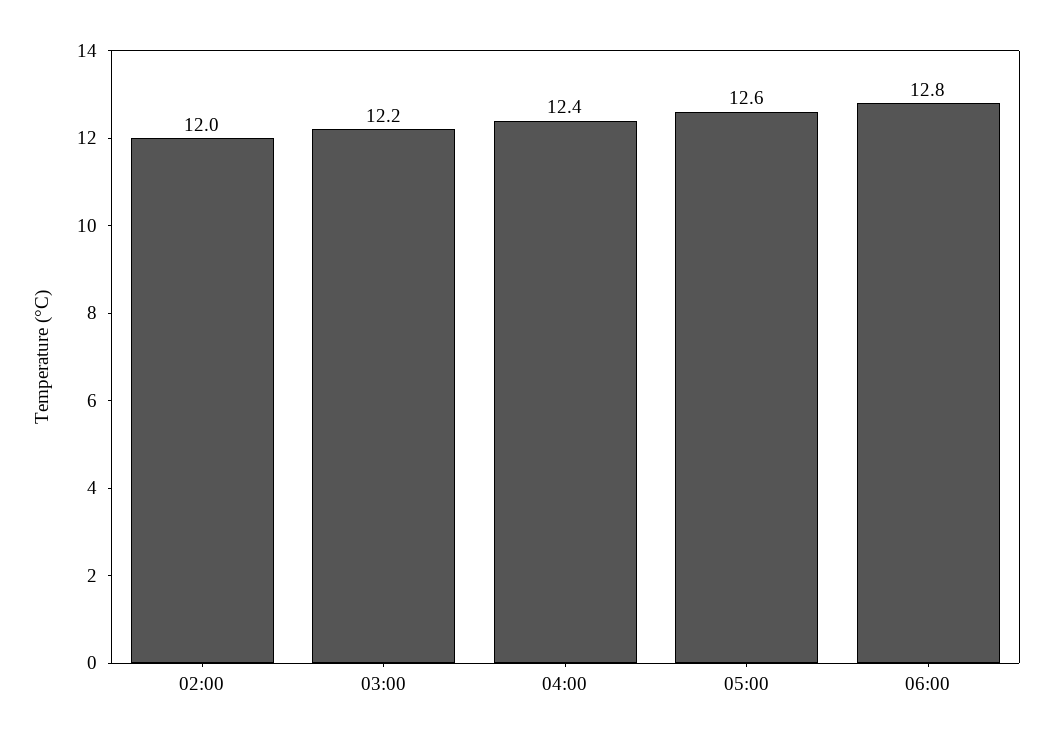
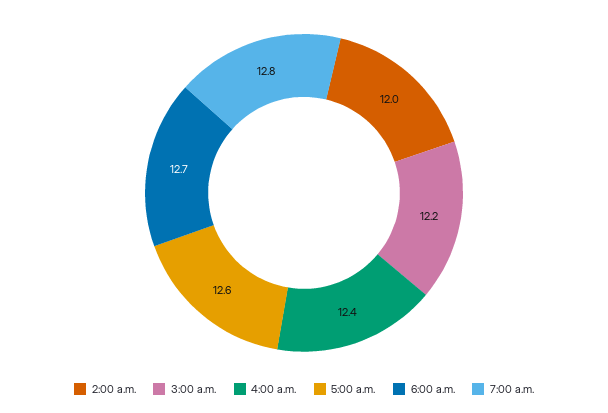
06:00: 12.8 -> 12.7
7:00 a.m.: none -> 12.8

